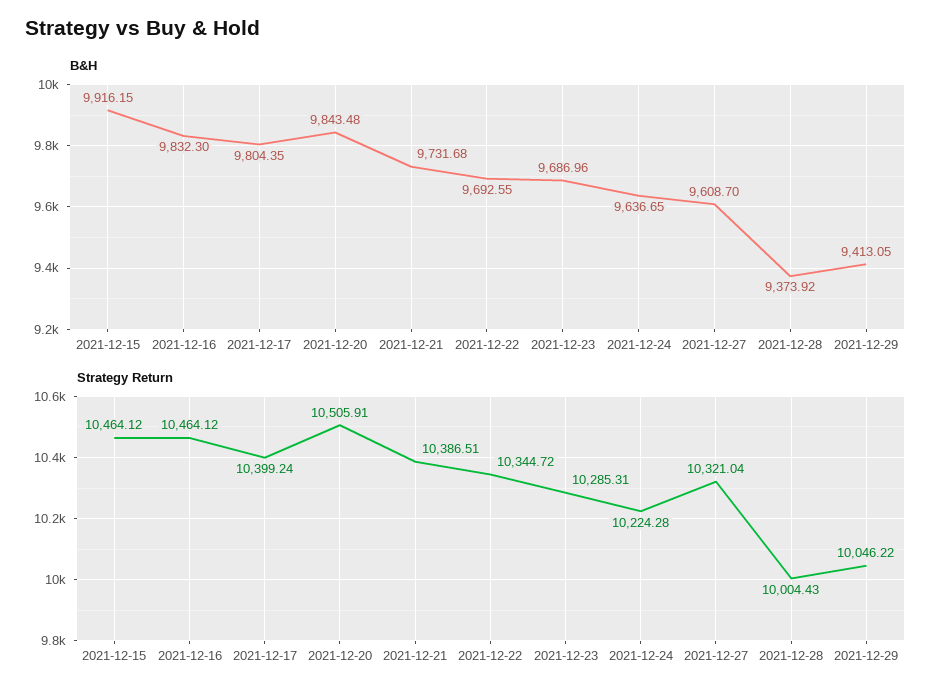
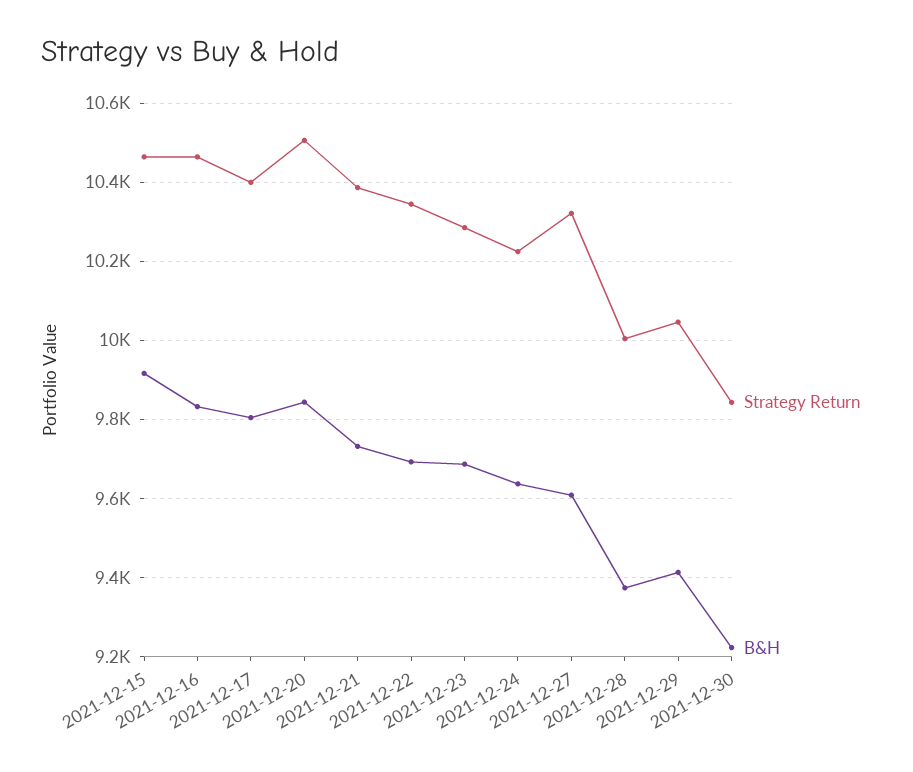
Strategy Return, 2021-12-30: none -> 9840
B&H, 2021-12-30: none -> 9220

